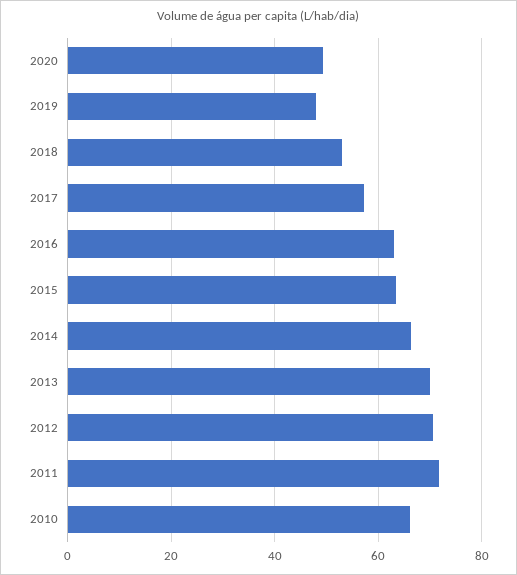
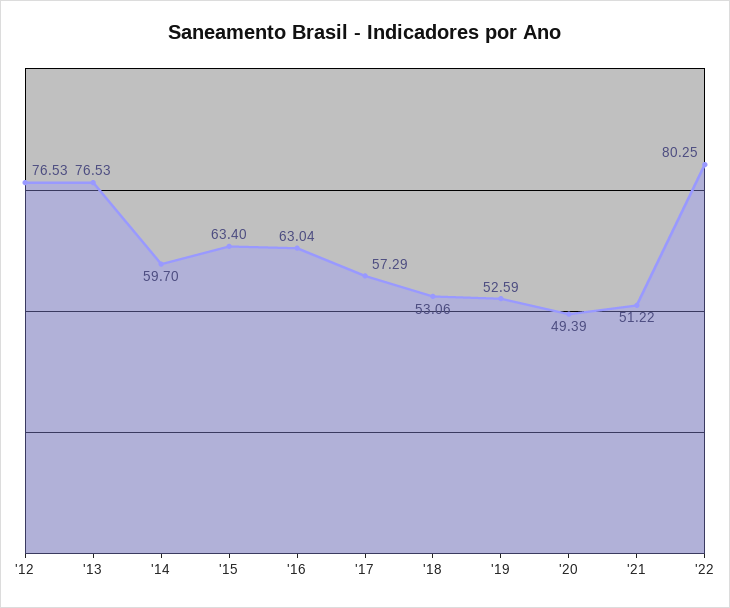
2019: 48 -> 52.59
2014: 66 -> 59.7
2013: 70 -> 76.53
2012: 70 -> 76.53
2011: 72 -> none
2010: 66 -> none
'21: none -> 51.22
'22: none -> 80.25

